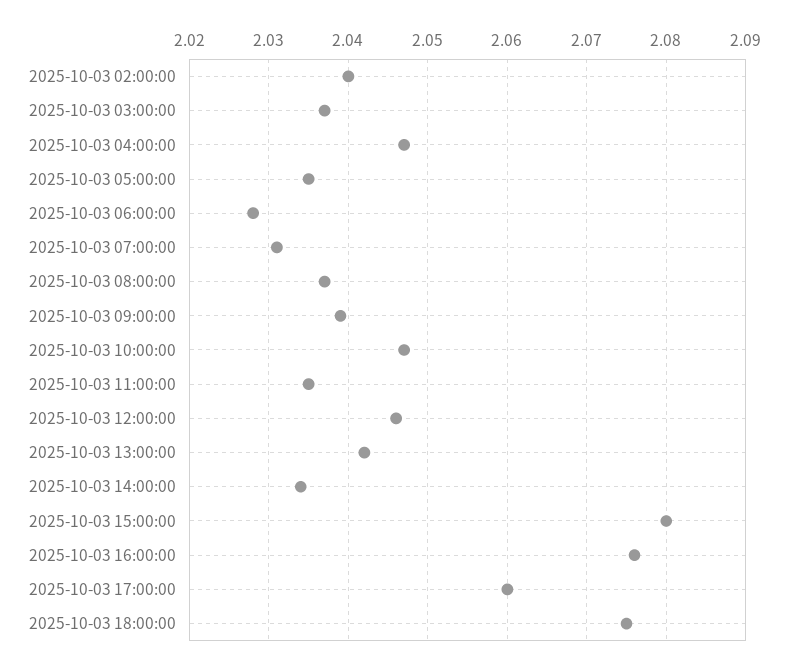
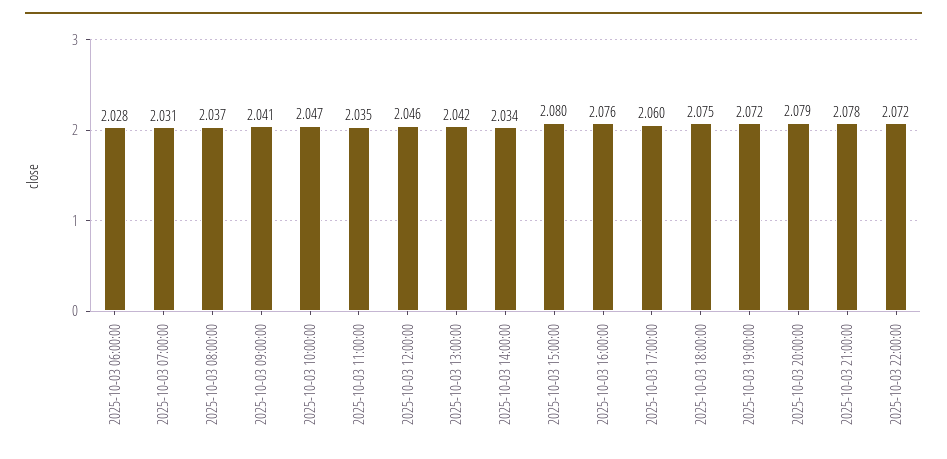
2025-10-03 02:00:00: 2.04 -> none
2025-10-03 03:00:00: 2.037 -> none
2025-10-03 04:00:00: 2.047 -> none
2025-10-03 05:00:00: 2.035 -> none
2025-10-03 09:00:00: 2.039 -> 2.041
2025-10-03 19:00:00: none -> 2.072
2025-10-03 20:00:00: none -> 2.079
2025-10-03 21:00:00: none -> 2.078
2025-10-03 22:00:00: none -> 2.072

